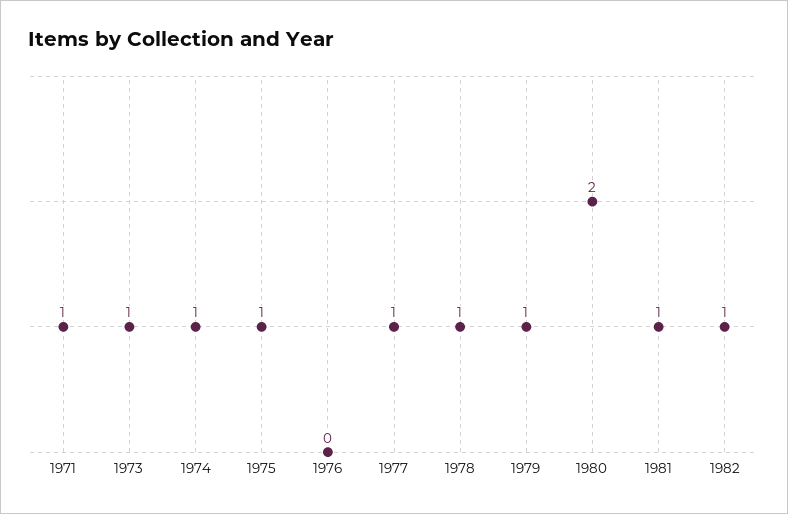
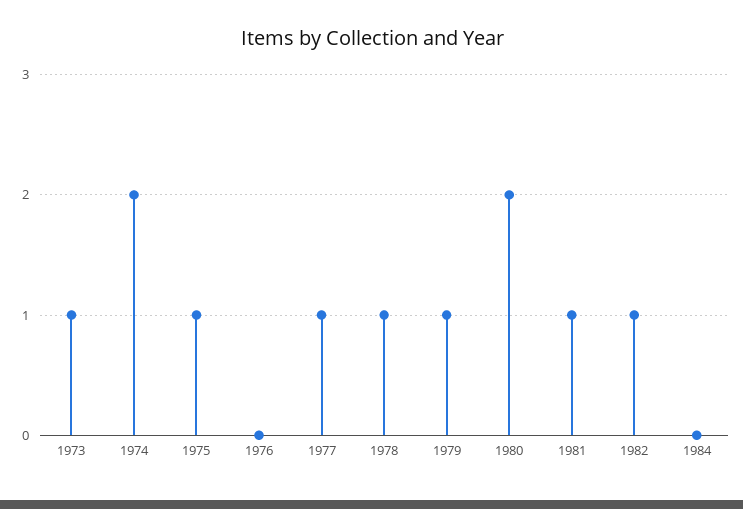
1971: 1 -> none
1974: 1 -> 2
1984: none -> 0

